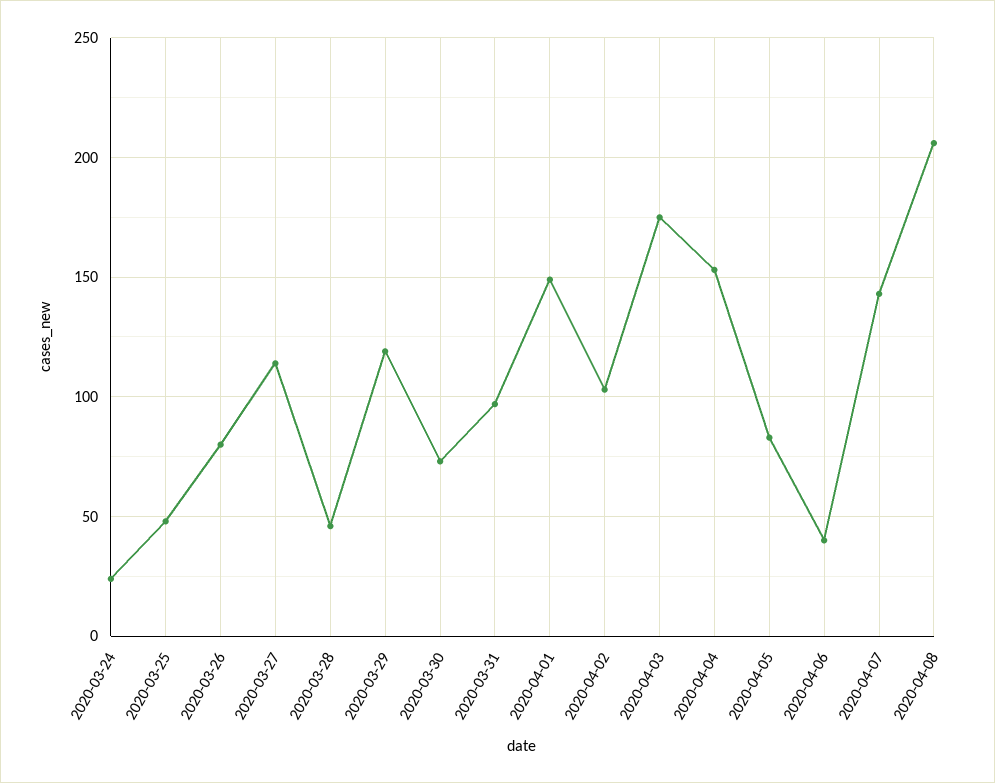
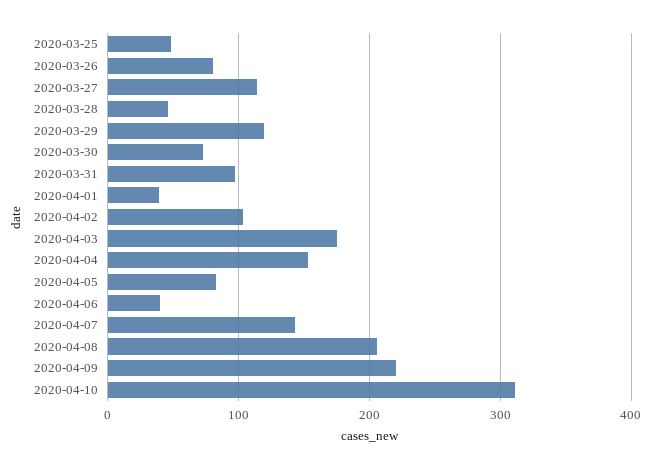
2020-03-24: 25 -> none
2020-04-01: 150 -> 40
2020-04-09: none -> 220
2020-04-10: none -> 310

